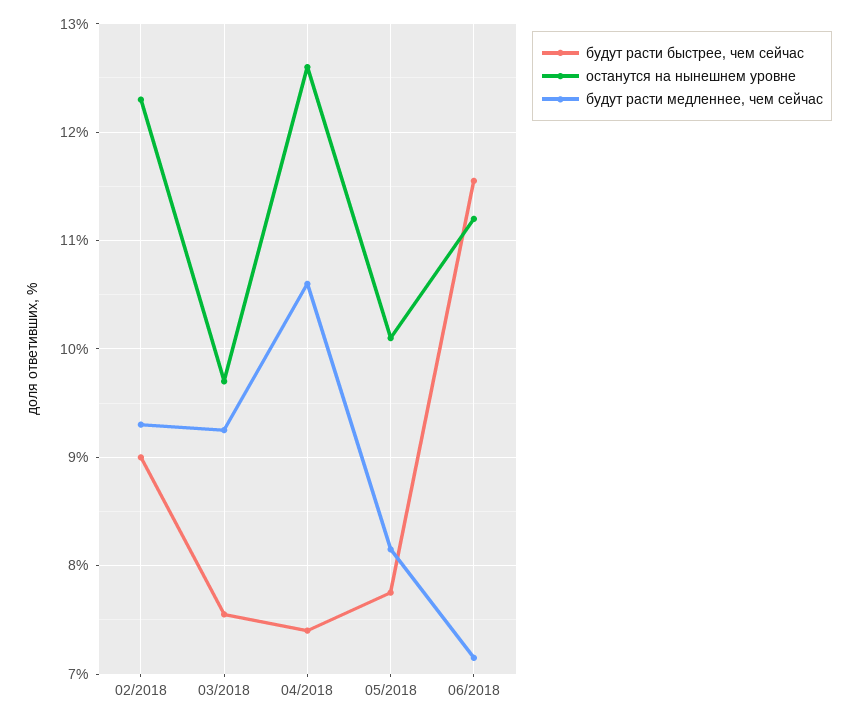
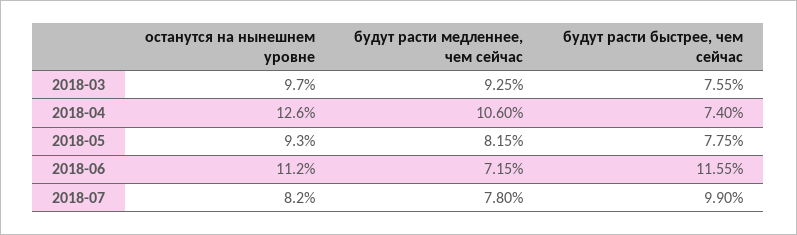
будут расти быстрее, чем сейчас, 02/2018: 9 -> none
останутся на нынешнем уровне, 02/2018: 12.3 -> none
будут расти медленнее, чем сейчас, 02/2018: 9.3 -> none
останутся на нынешнем уровне, 05/2018: 10.1 -> 9.3
останутся на нынешнем уровне, 2018-07: none -> 8.2
будут расти медленнее, чем сейчас, 2018-07: none -> 7.8
будут расти быстрее, чем сейчас, 2018-07: none -> 9.9

